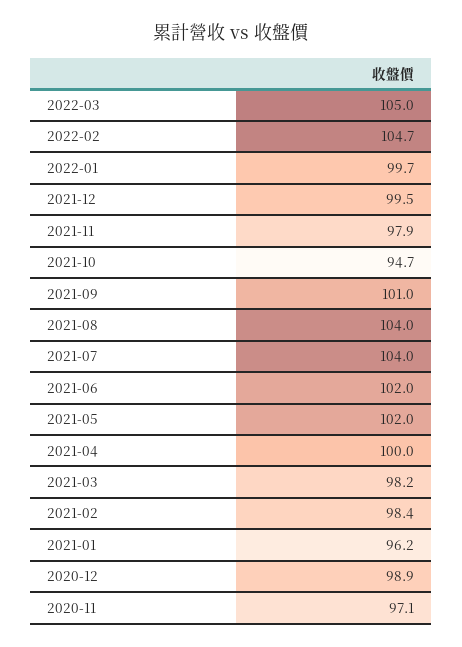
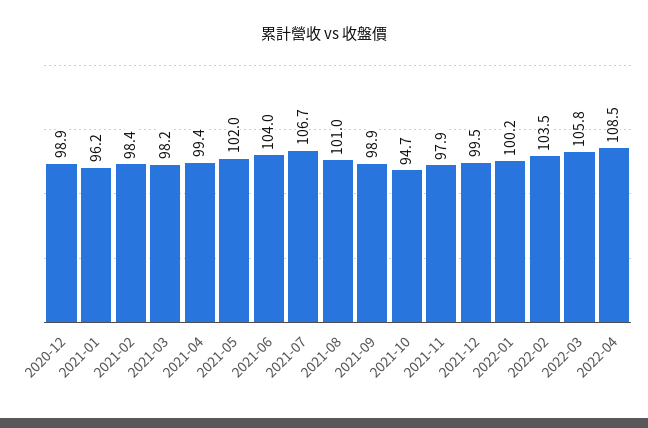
2022-03: 105 -> 105.8
2022-02: 104.7 -> 103.5
2022-01: 99.7 -> 100.2
2021-09: 101 -> 98.9
2021-08: 104 -> 101
2021-07: 104 -> 106.7
2021-06: 102 -> 104
2021-04: 100 -> 99.4
2020-11: 97.1 -> none
2022-04: none -> 108.5

